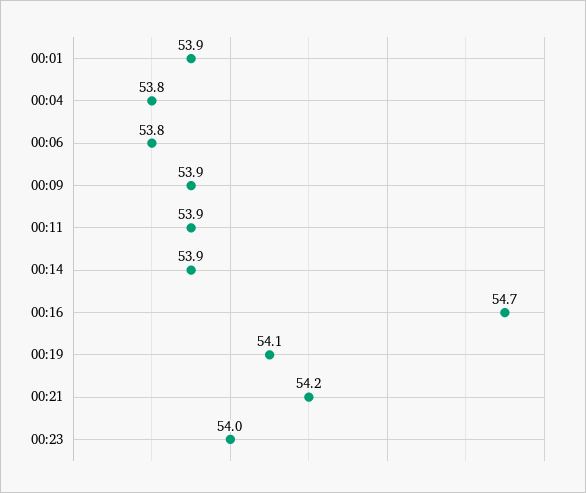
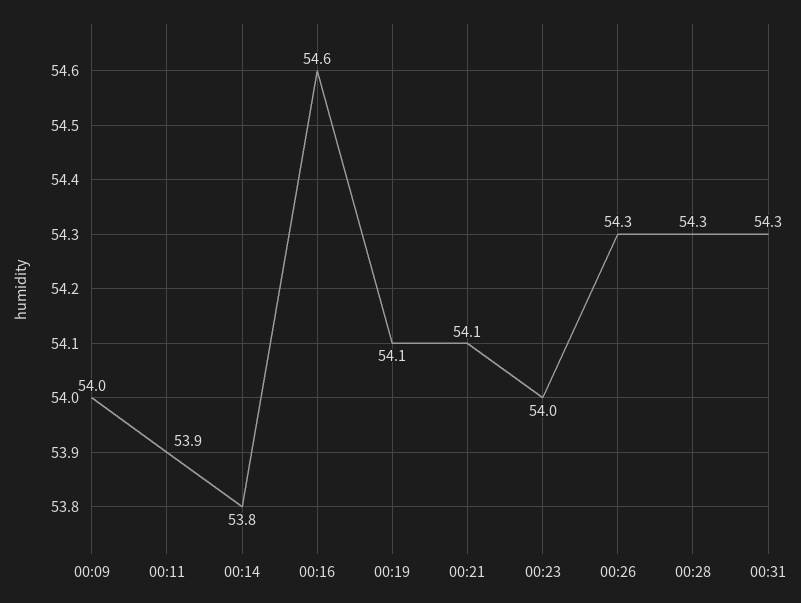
00:01: 53.9 -> none
00:04: 53.8 -> none
00:06: 53.8 -> none
00:09: 53.9 -> 54
00:14: 53.9 -> 53.8
00:16: 54.7 -> 54.6
00:21: 54.2 -> 54.1
00:26: none -> 54.3
00:28: none -> 54.3
00:31: none -> 54.3

